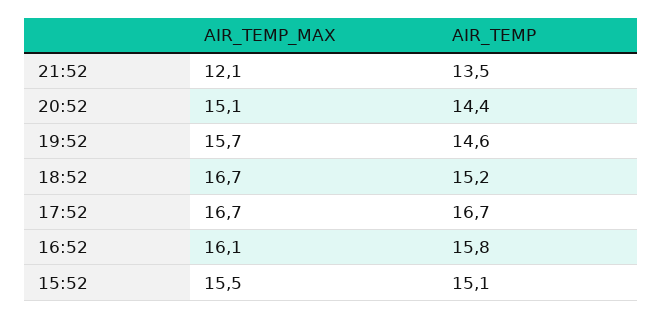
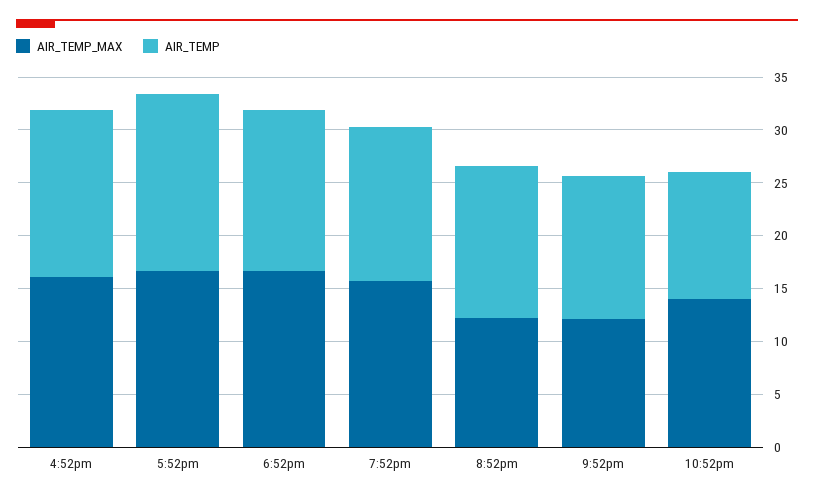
AIR_TEMP_MAX, 20:52: 15.1 -> 12
AIR_TEMP_MAX, 15:52: 15.5 -> none
AIR_TEMP, 15:52: 15.1 -> none
AIR_TEMP_MAX, 10:52pm: none -> 14
AIR_TEMP, 10:52pm: none -> 12

